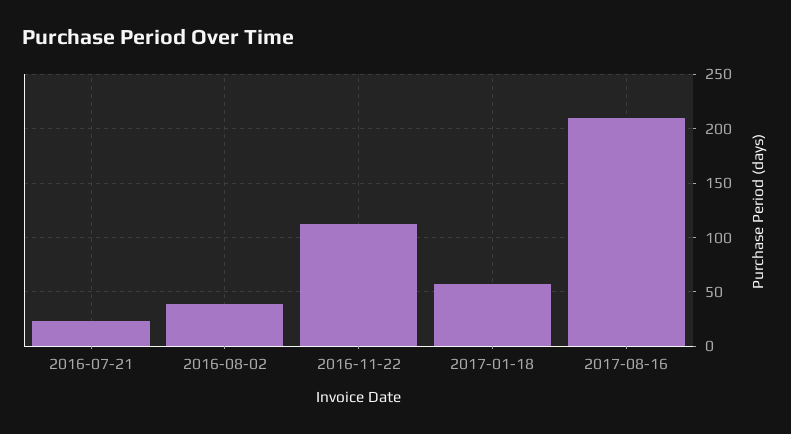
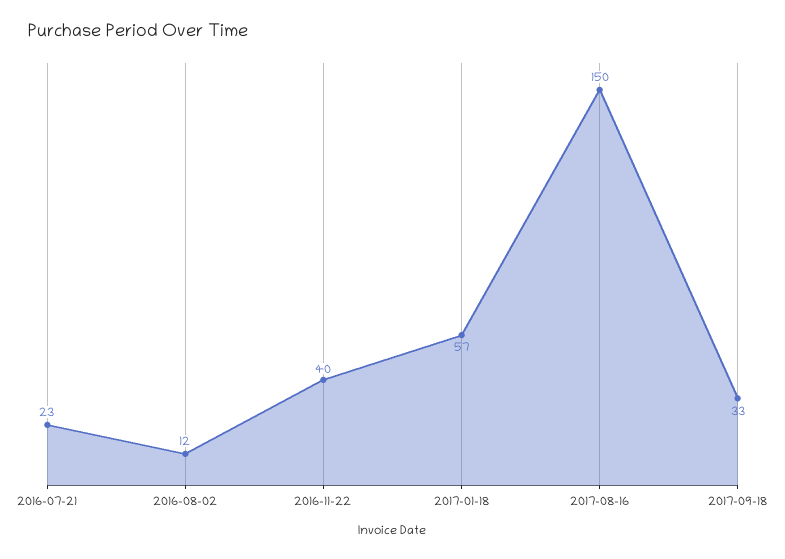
2016-08-02: 40 -> 12
2016-11-22: 110 -> 40
2017-08-16: 210 -> 150
2017-09-18: none -> 33

